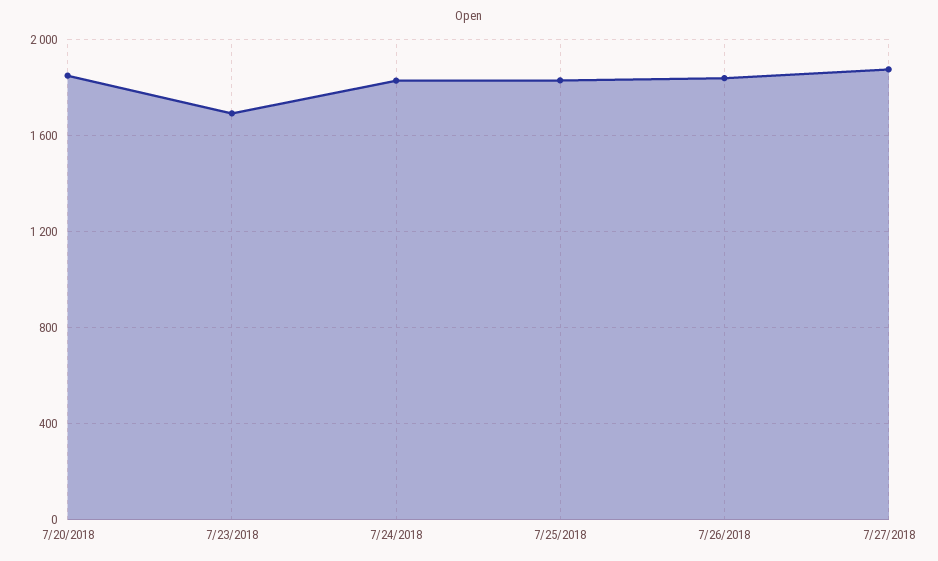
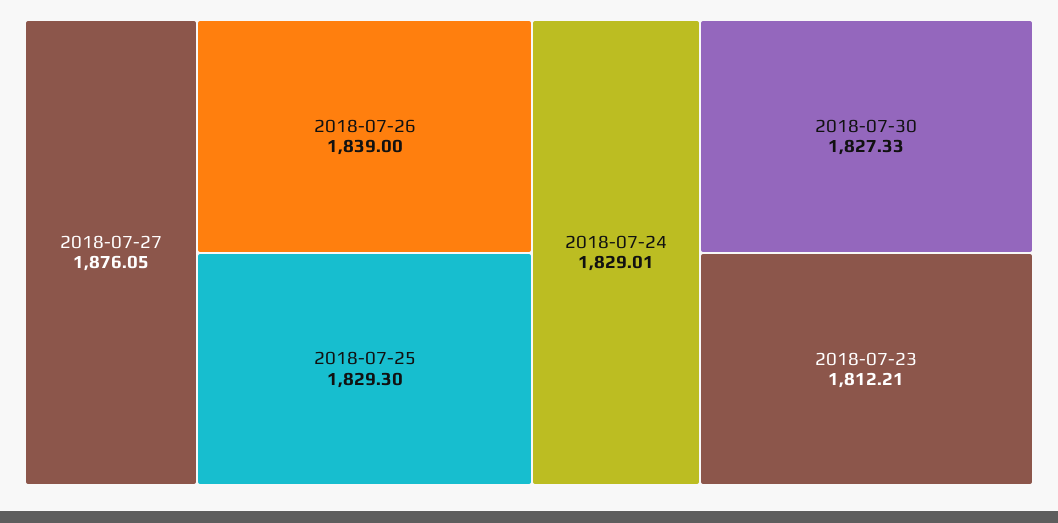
7/20/2018: 1850 -> none
7/23/2018: 1700 -> 1812.21
2018-07-30: none -> 1827.33

